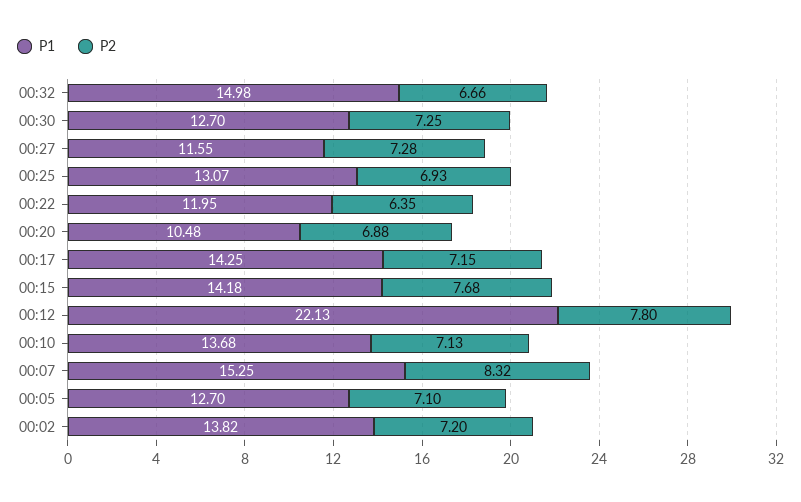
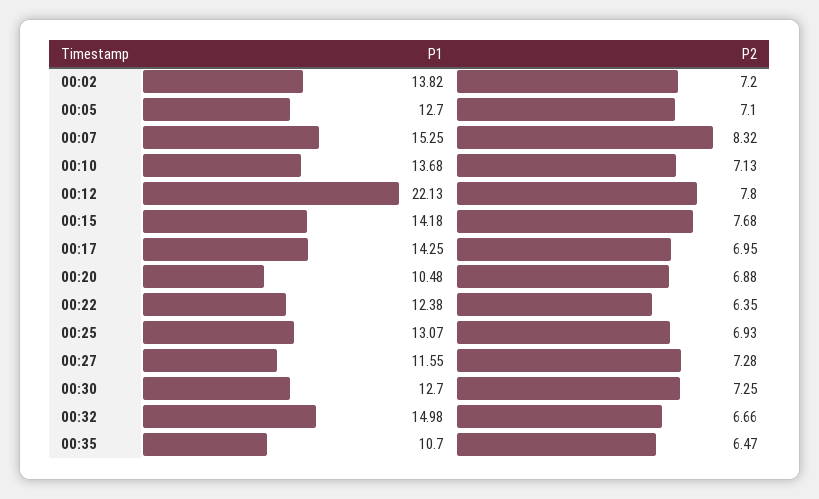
P1, 00:22: 11.95 -> 12.38
P2, 00:17: 7.15 -> 6.95
P1, 00:35: none -> 10.7
P2, 00:35: none -> 6.47

